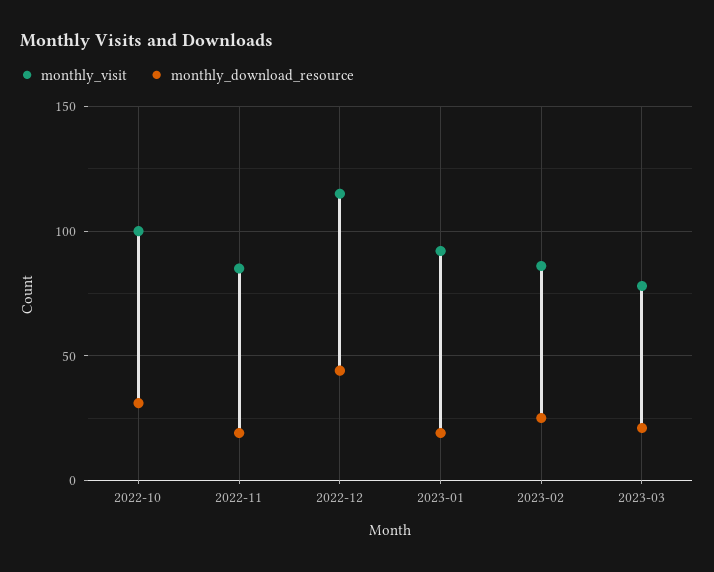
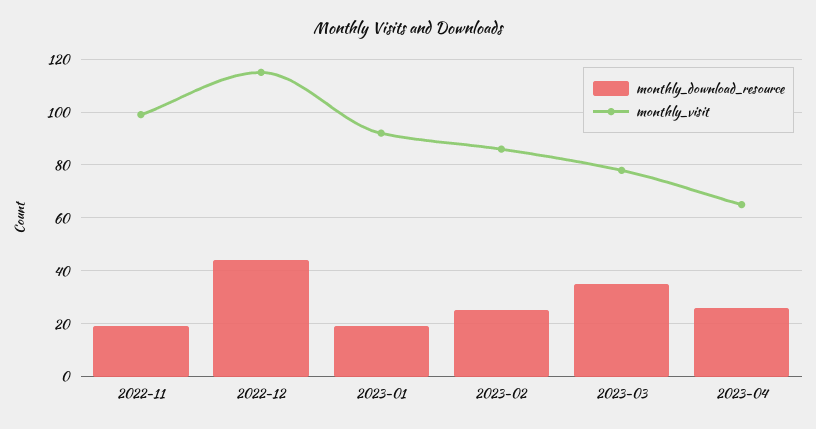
monthly_visit, 2022-10: 100 -> none
monthly_download_resource, 2022-10: 30 -> none
monthly_visit, 2022-11: 85 -> 100
monthly_download_resource, 2023-03: 20 -> 35
monthly_download_resource, 2023-04: none -> 25
monthly_visit, 2023-04: none -> 65

